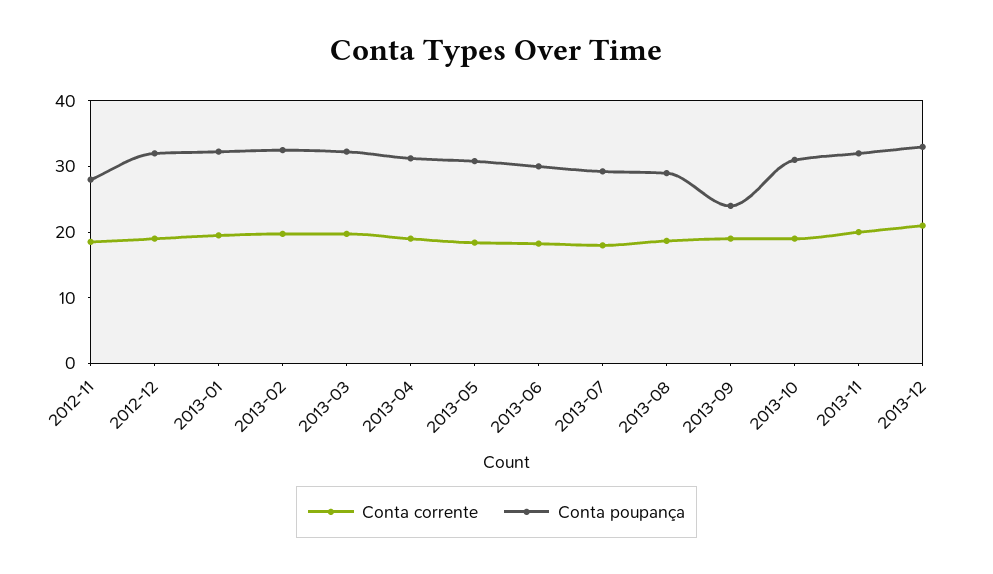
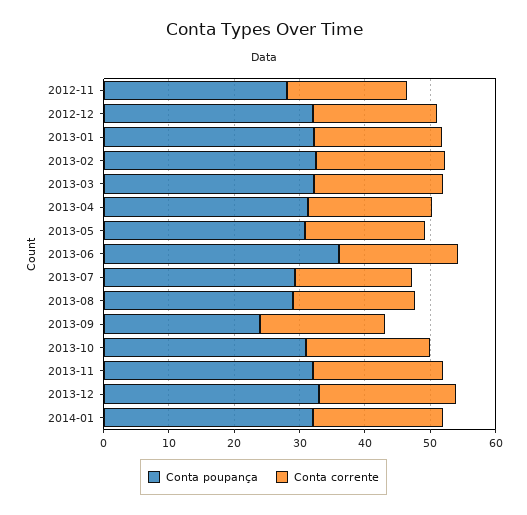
Conta poupança, 2013-06: 30 -> 36
Conta poupança, 2014-01: none -> 32
Conta corrente, 2014-01: none -> 20

